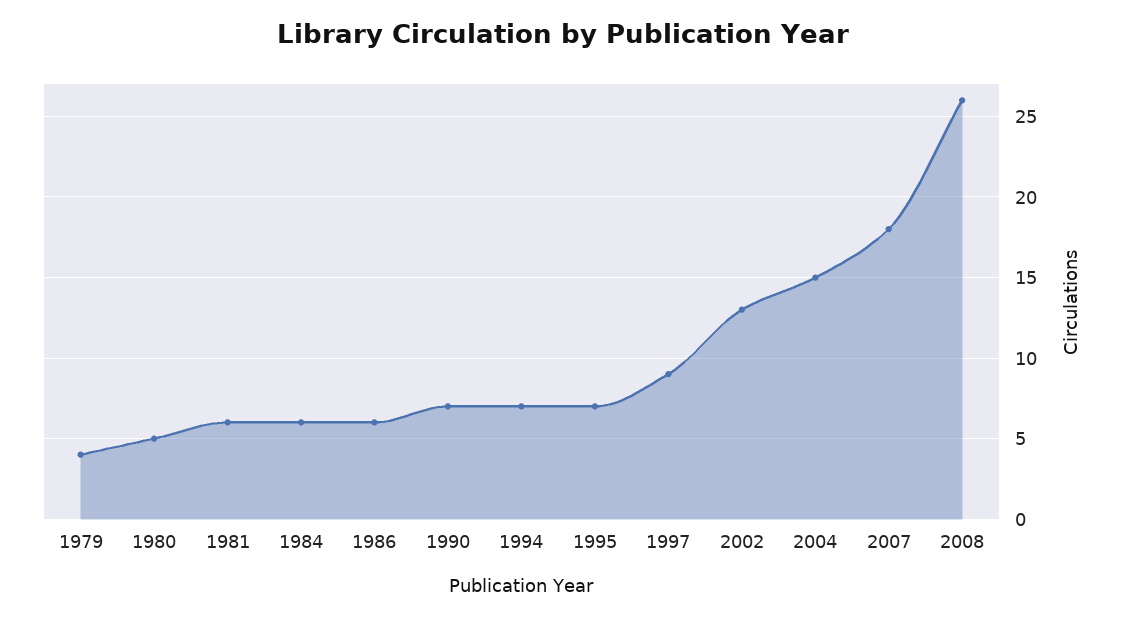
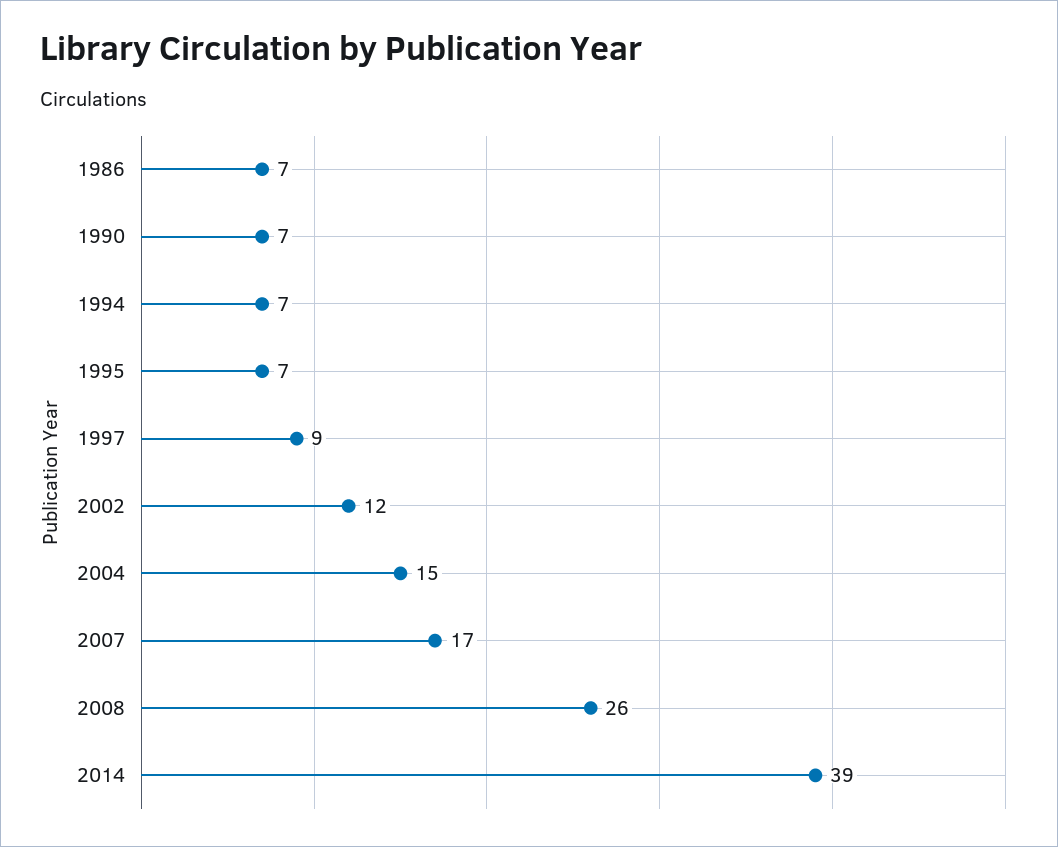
1979: 4 -> none
1980: 5 -> none
1981: 6 -> none
1984: 6 -> none
1986: 6 -> 7
2002: 13 -> 12
2007: 18 -> 17
2014: none -> 39

